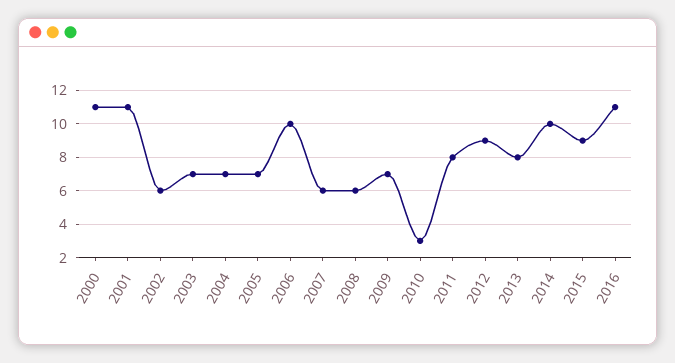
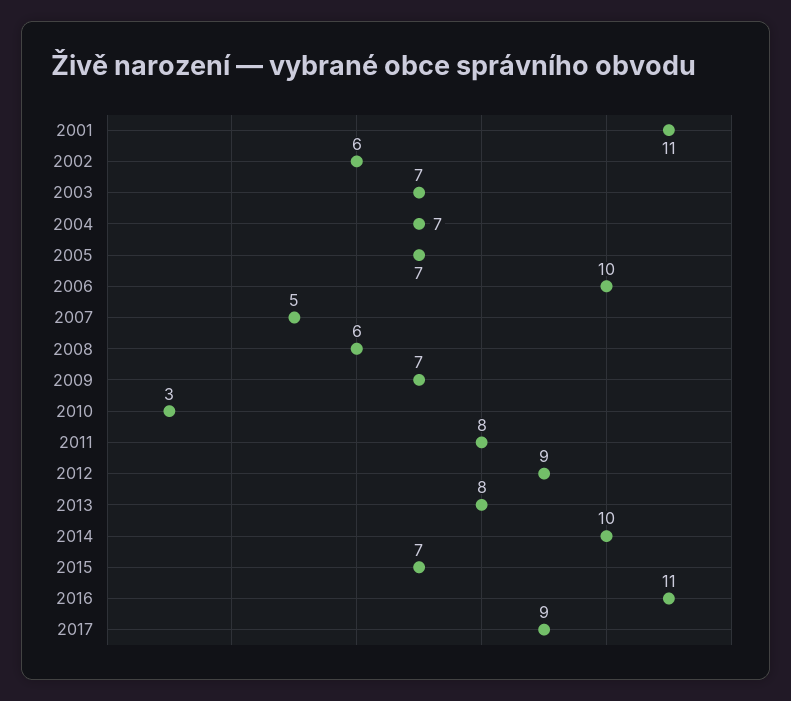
2000: 11 -> none
2007: 6 -> 5
2015: 9 -> 7
2017: none -> 9

